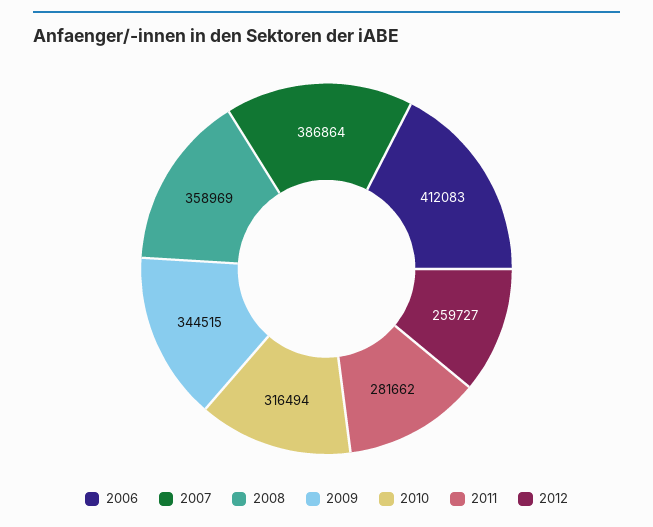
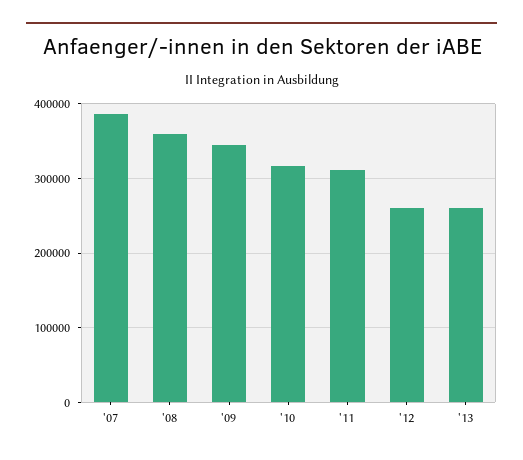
2006: 412083 -> none
2011: 281662 -> 310000
'13: none -> 260000

